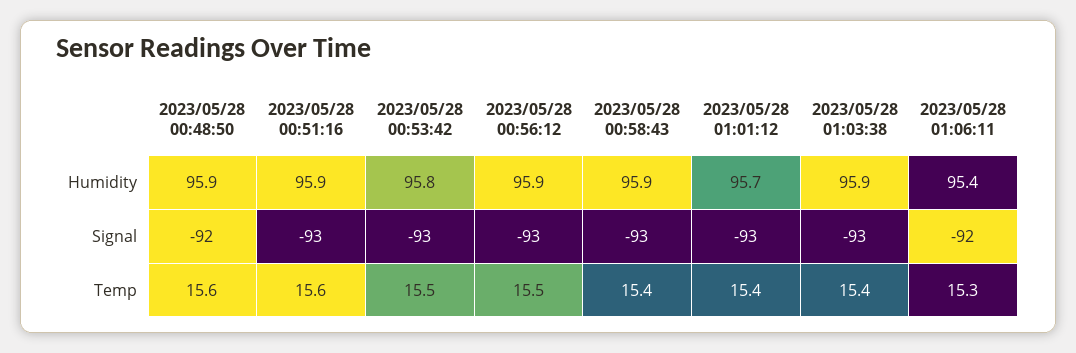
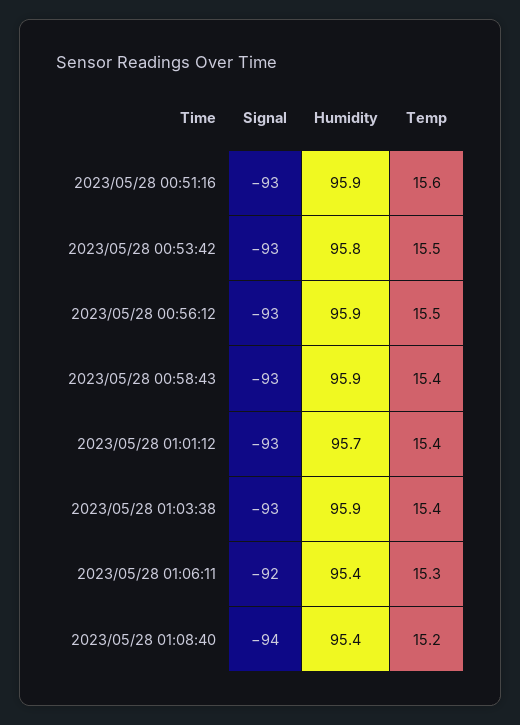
2023/05/28 00:48:50, Humidity: 95.9 -> none
2023/05/28 00:48:50, Signal: -92 -> none
2023/05/28 00:48:50, Temp: 15.6 -> none
2023/05/28 01:08:40, Signal: none -> -94
2023/05/28 01:08:40, Humidity: none -> 95.4
2023/05/28 01:08:40, Temp: none -> 15.2

